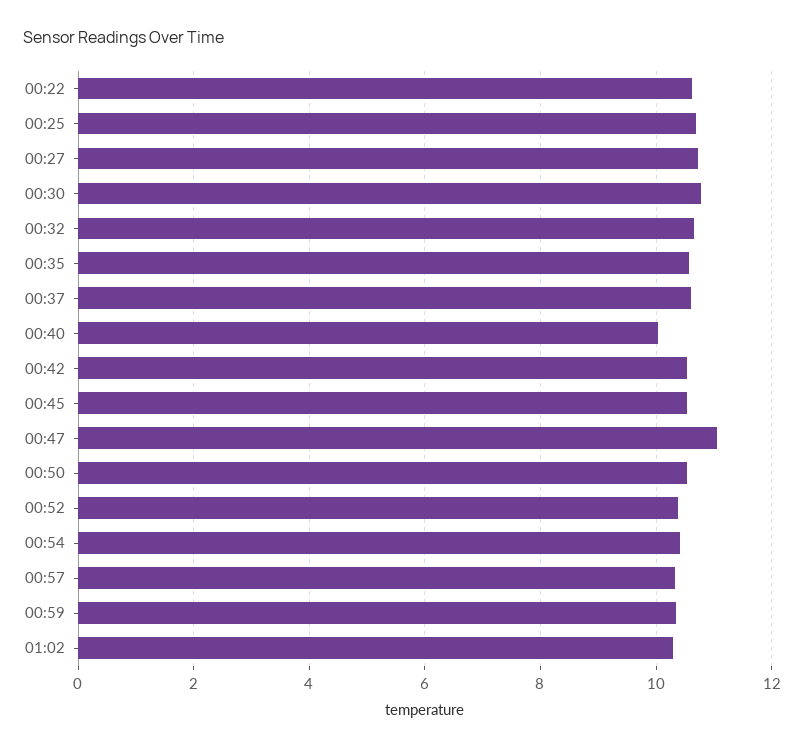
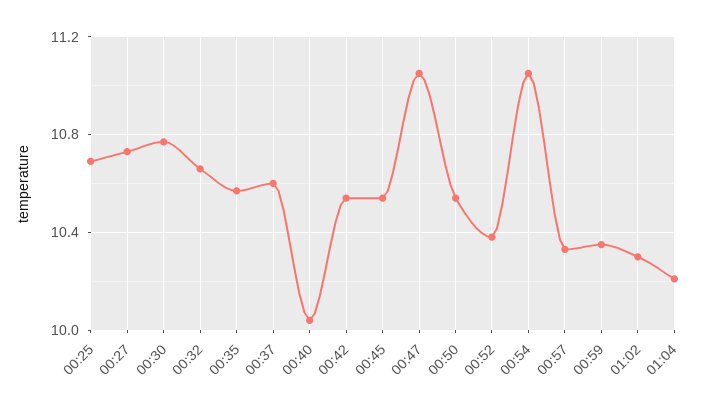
00:22: 10.6 -> none
00:54: 10.4 -> 11.05
01:04: none -> 10.2

